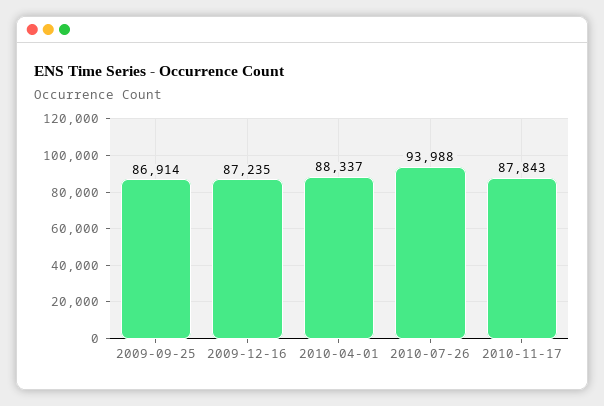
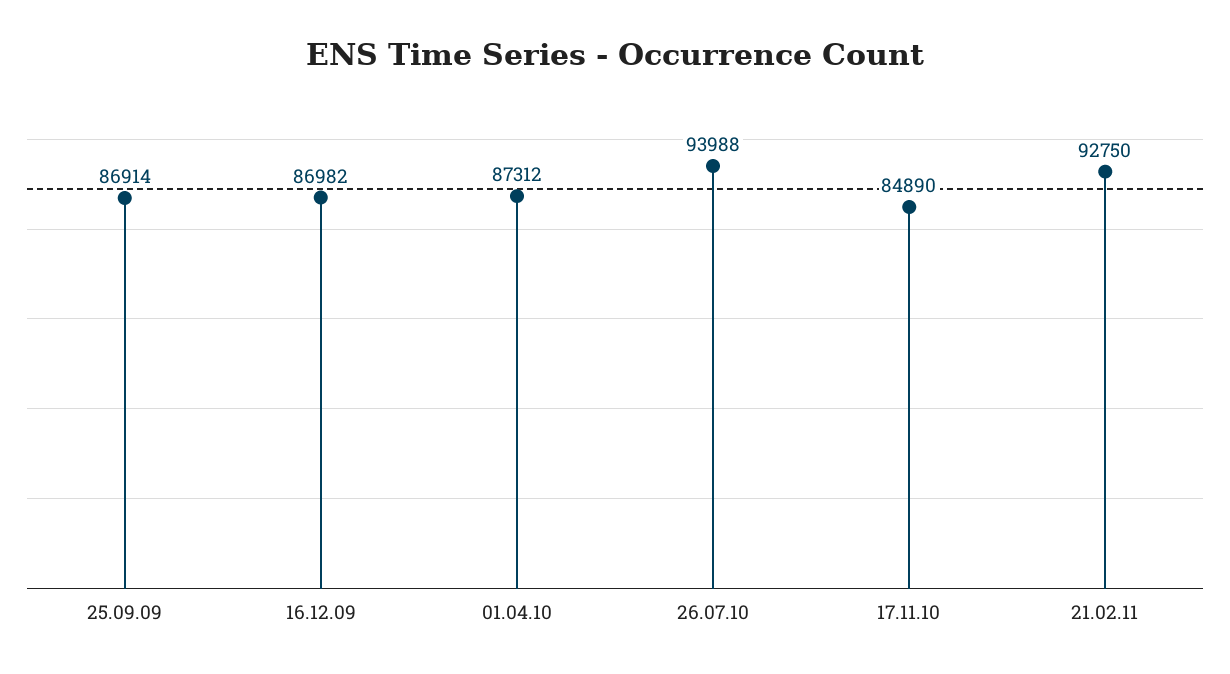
2009-12-16: 87235 -> 86982
2010-04-01: 88337 -> 87312
2010-11-17: 87843 -> 84890
21.02.11: none -> 92750

